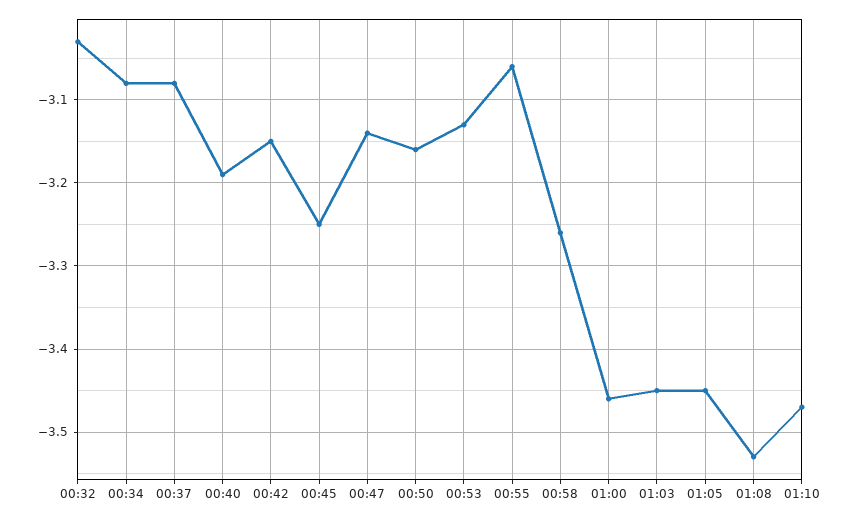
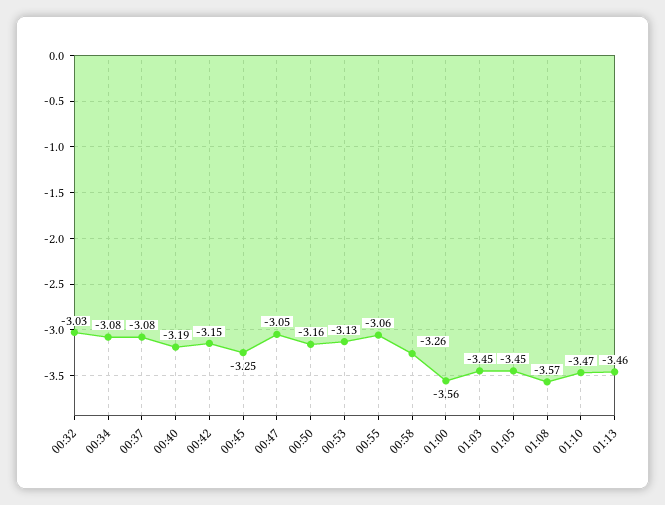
00:47: -3.14 -> -3.05
01:00: -3.46 -> -3.56
01:08: -3.53 -> -3.57
01:13: none -> -3.46

